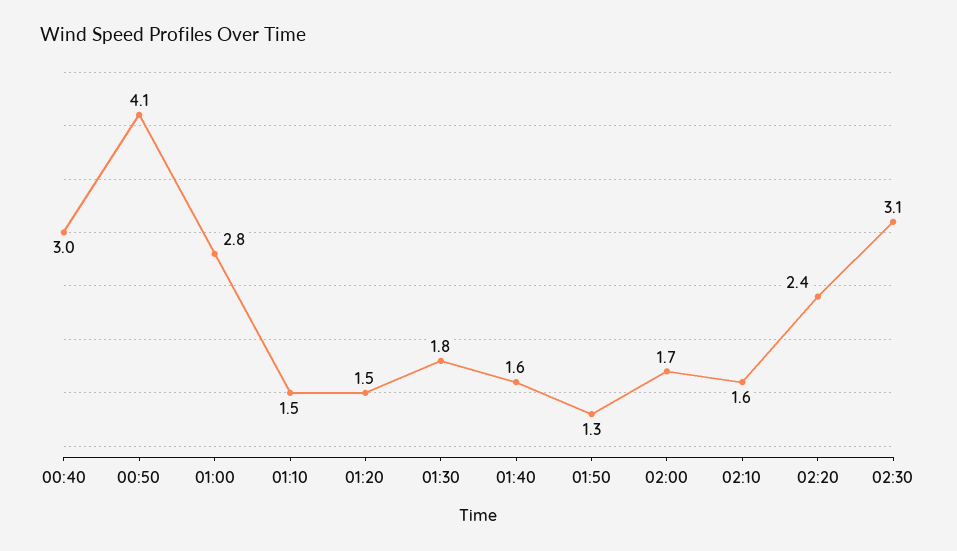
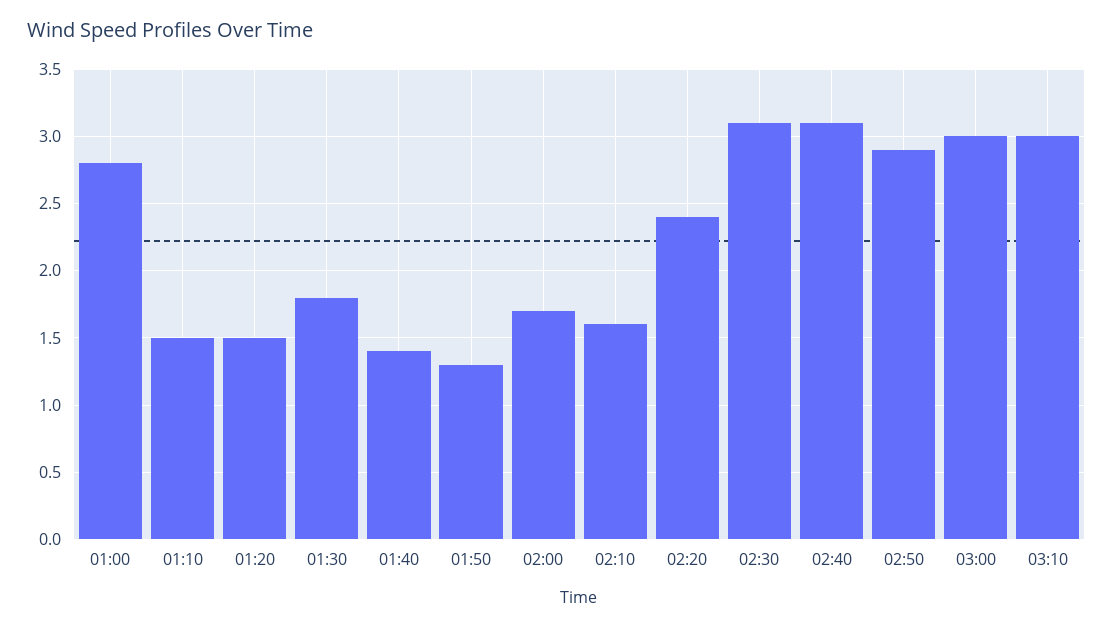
00:40: 3 -> none
00:50: 4.1 -> none
01:40: 1.6 -> 1.4
02:40: none -> 3.1
02:50: none -> 2.9
03:00: none -> 3
03:10: none -> 3

